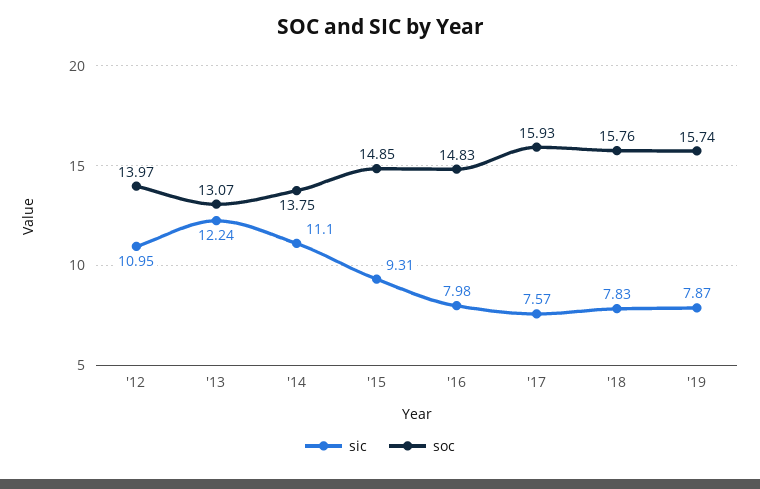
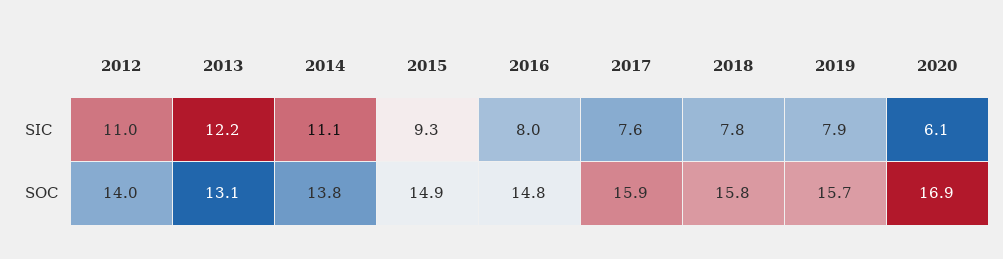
sic, 2020: none -> 6.1
soc, 2020: none -> 16.9

